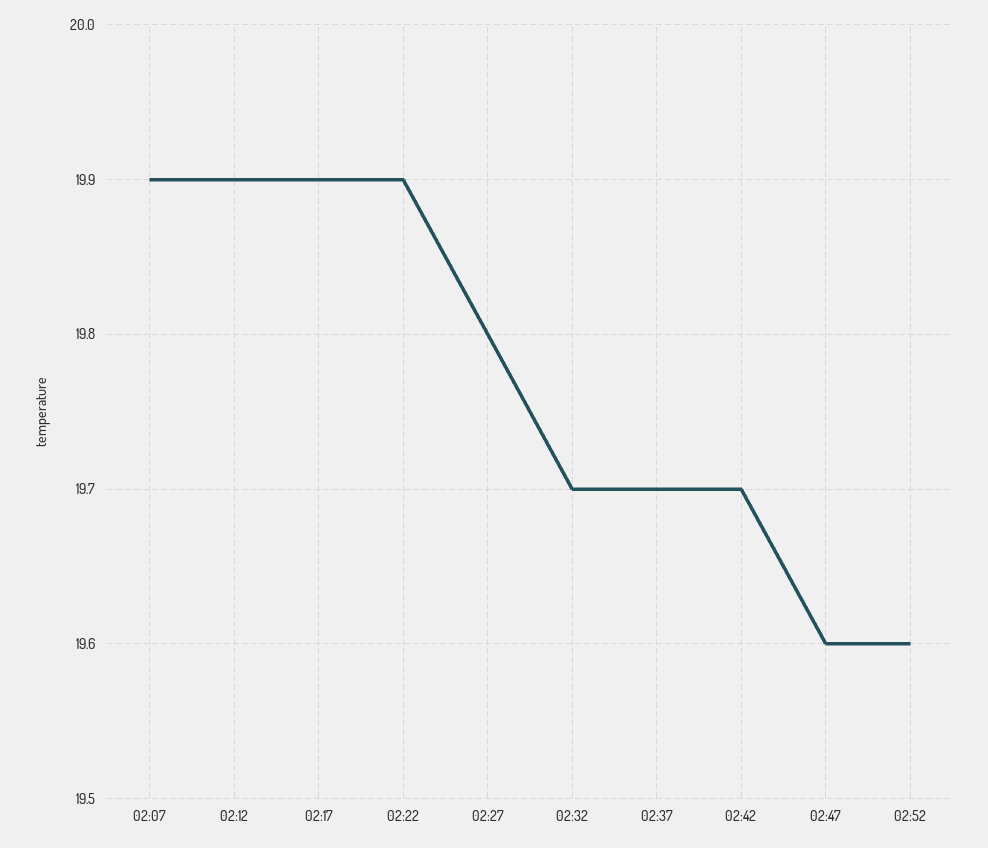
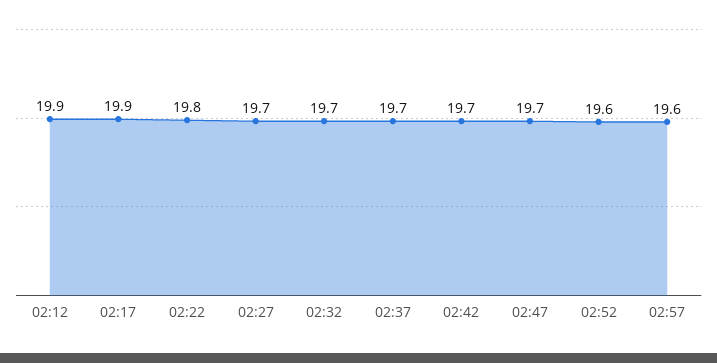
02:07: 19.9 -> none
02:22: 19.9 -> 19.8
02:27: 19.8 -> 19.7
02:47: 19.6 -> 19.7
02:57: none -> 19.6

